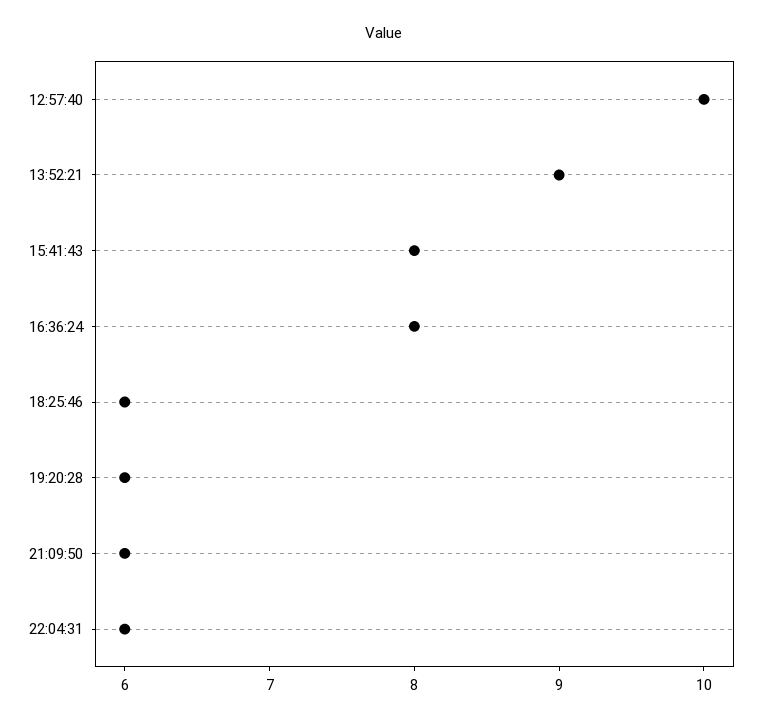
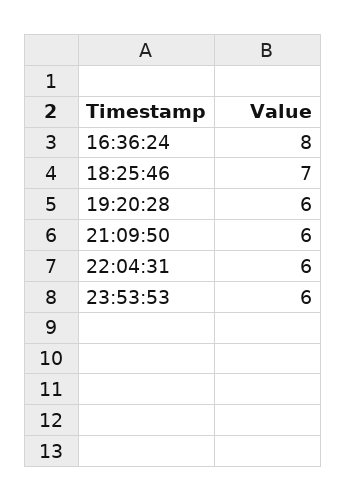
12:57:40: 10 -> none
13:52:21: 9 -> none
15:41:43: 8 -> none
18:25:46: 6 -> 7
23:53:53: none -> 6

